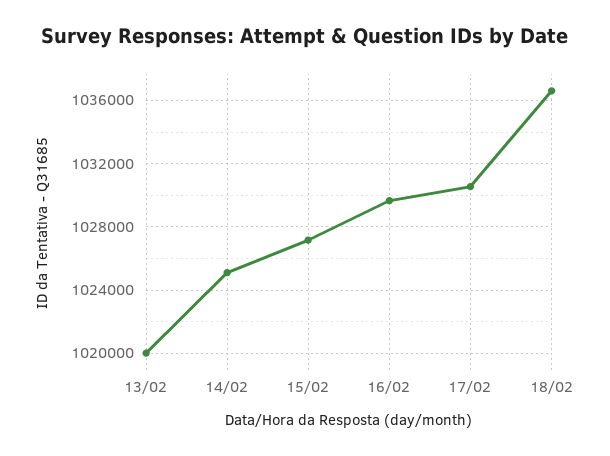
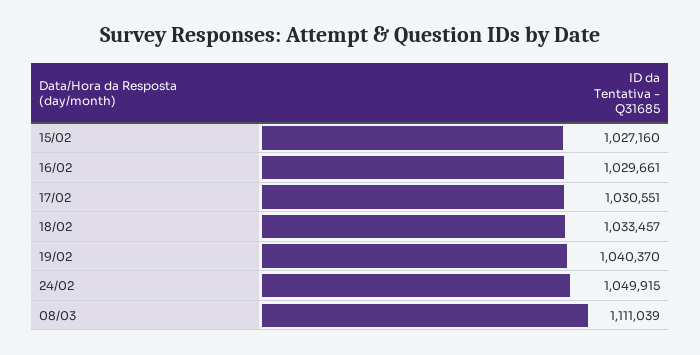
13/02: 1020000 -> none
14/02: 1025000 -> none
18/02: 1036500 -> 1033457
19/02: none -> 1040370
24/02: none -> 1049915
08/03: none -> 1111039

